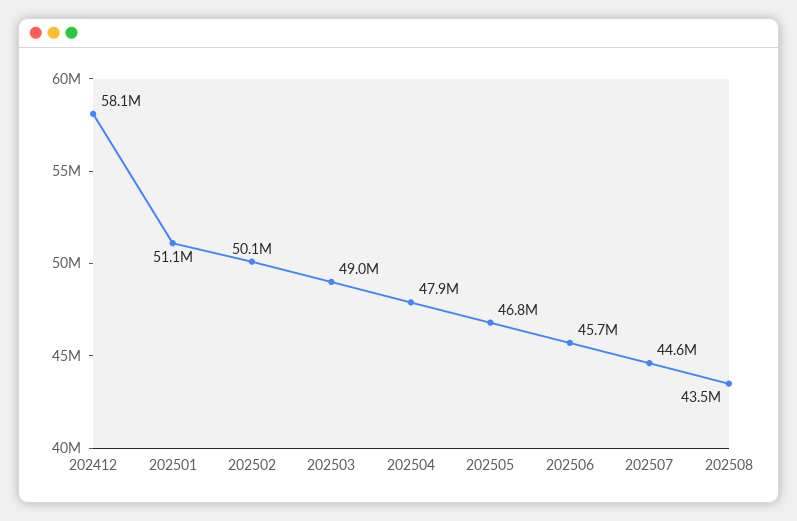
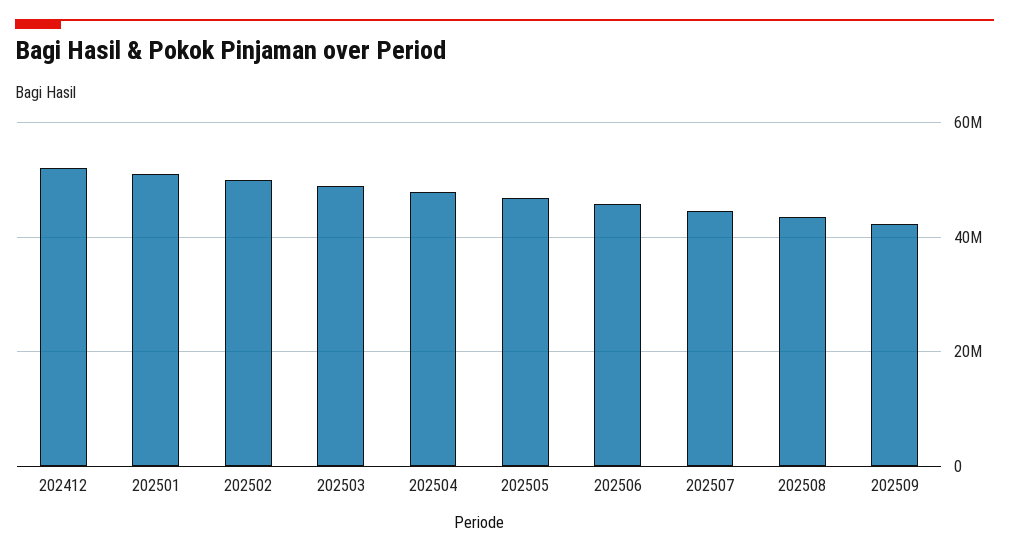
202412: 58100000 -> 52000000
202509: none -> 42000000

